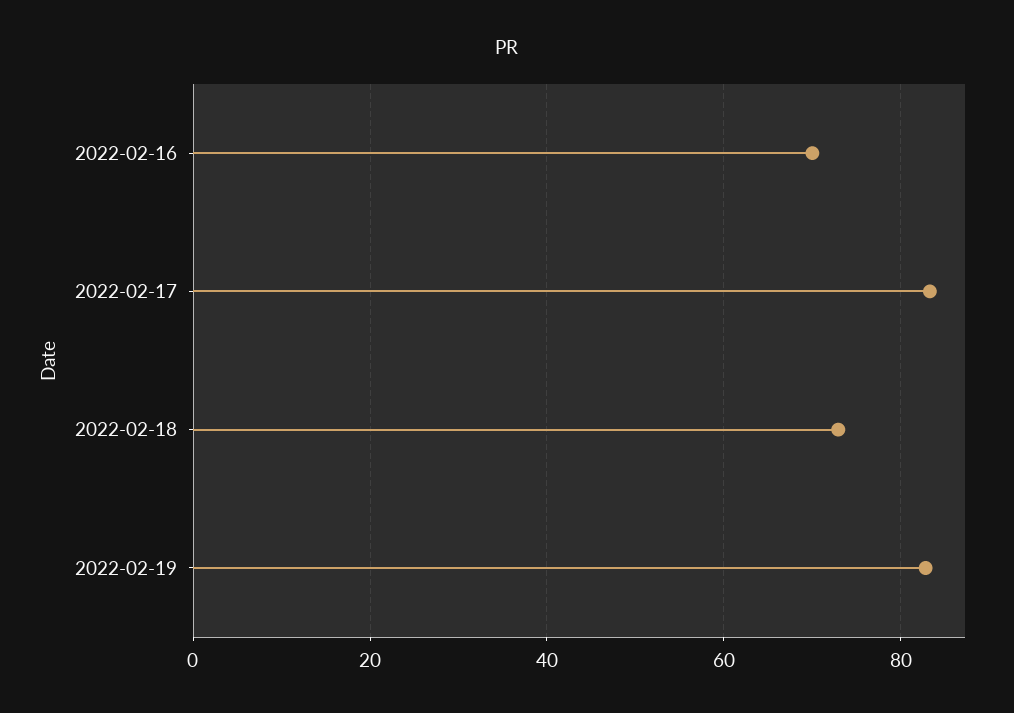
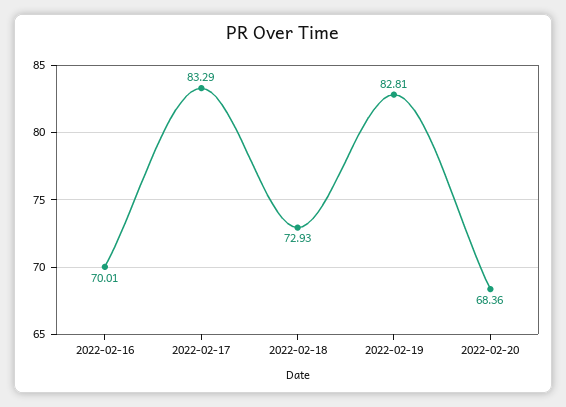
2022-02-20: none -> 68.36

